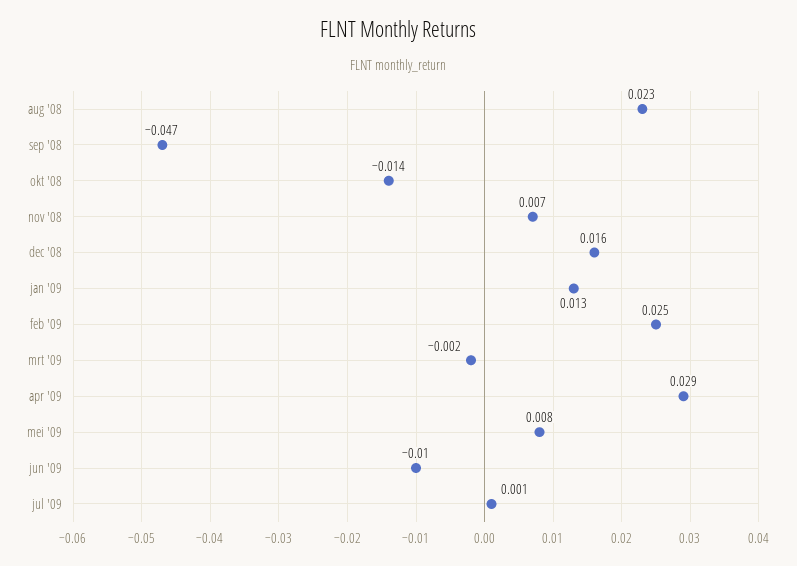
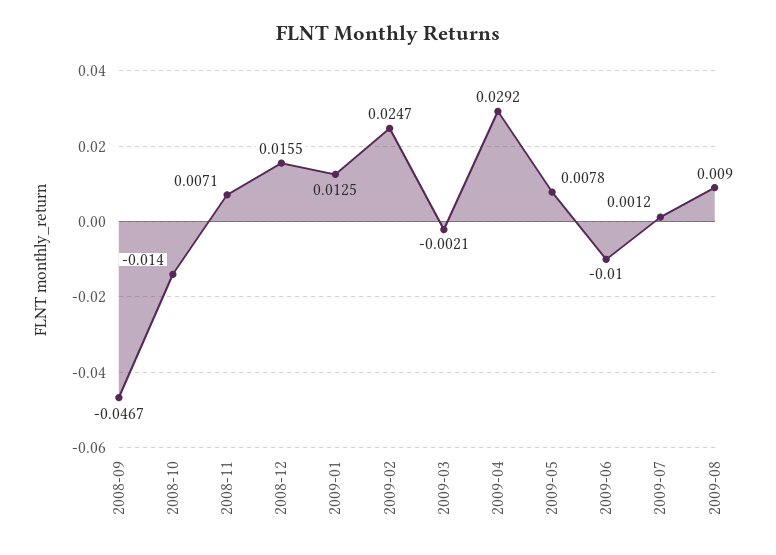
aug '08: 0.023 -> none
2009-08: none -> 0.009

